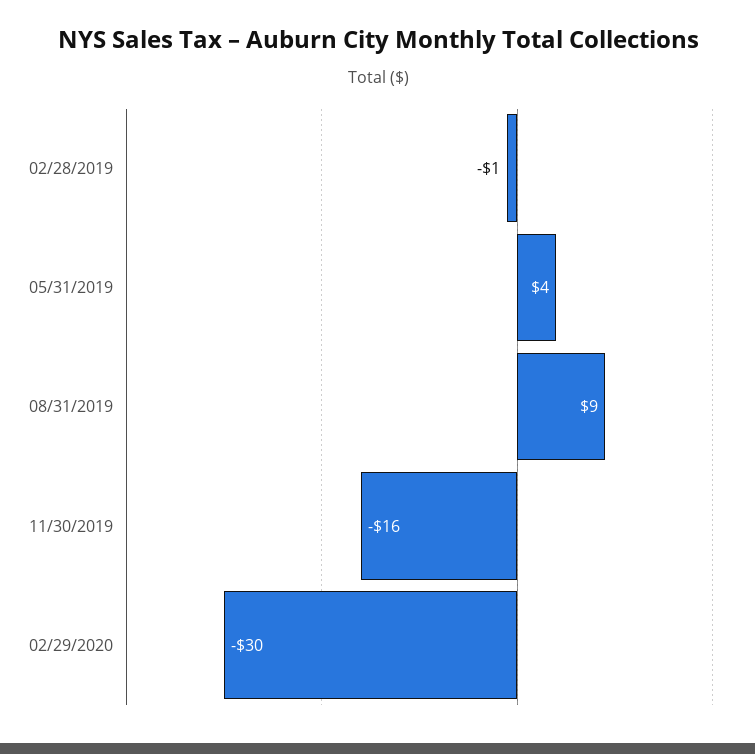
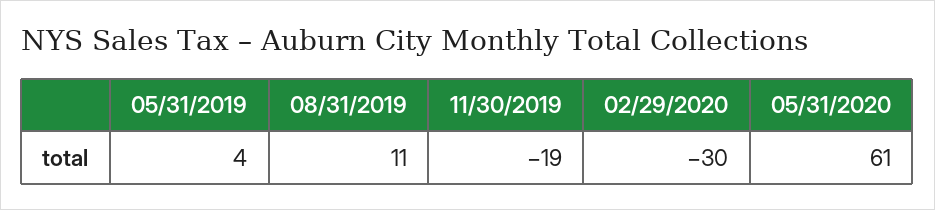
02/28/2019: -1 -> none
08/31/2019: 9 -> 11
11/30/2019: -16 -> -19
05/31/2020: none -> 61

